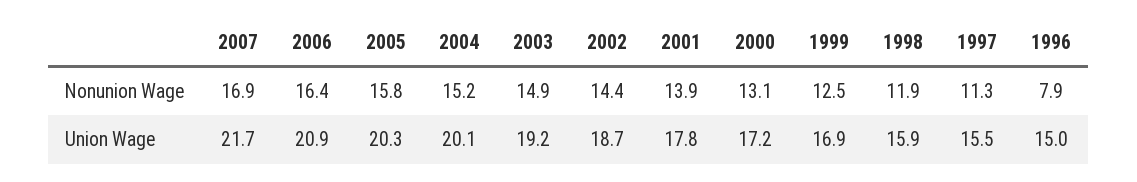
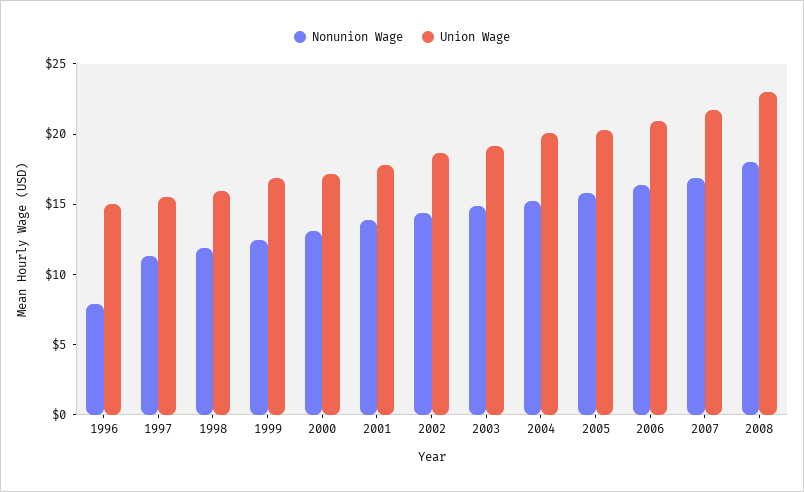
Nonunion Wage, 2008: none -> 18
Union Wage, 2008: none -> 23

